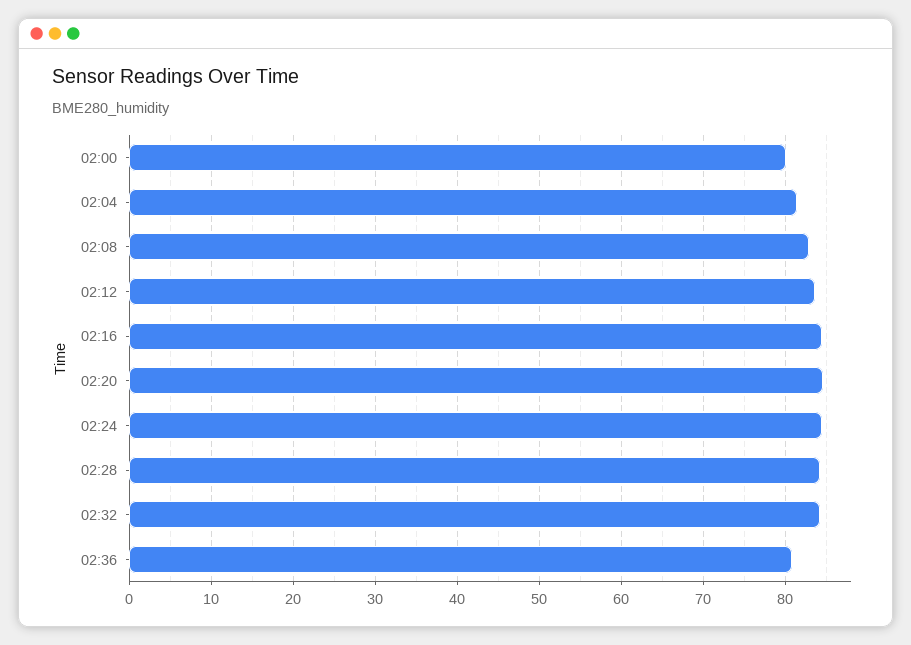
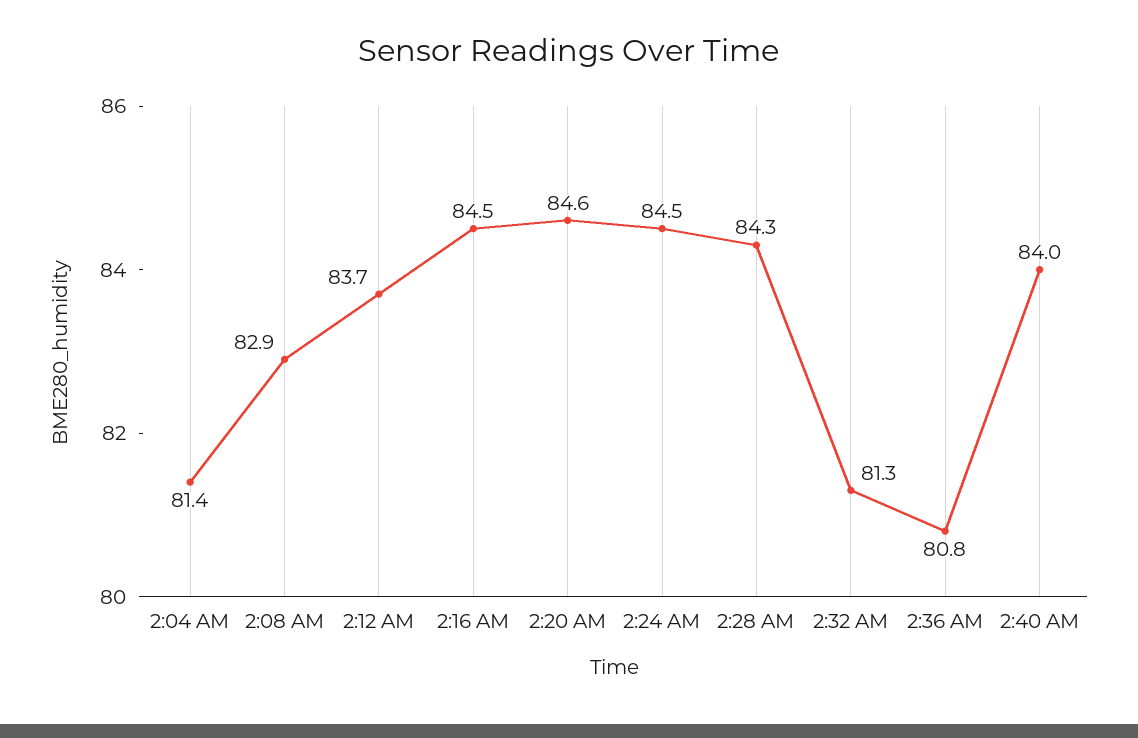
02:00: 80 -> none
02:32: 84 -> 81.3
2:40 AM: none -> 84

